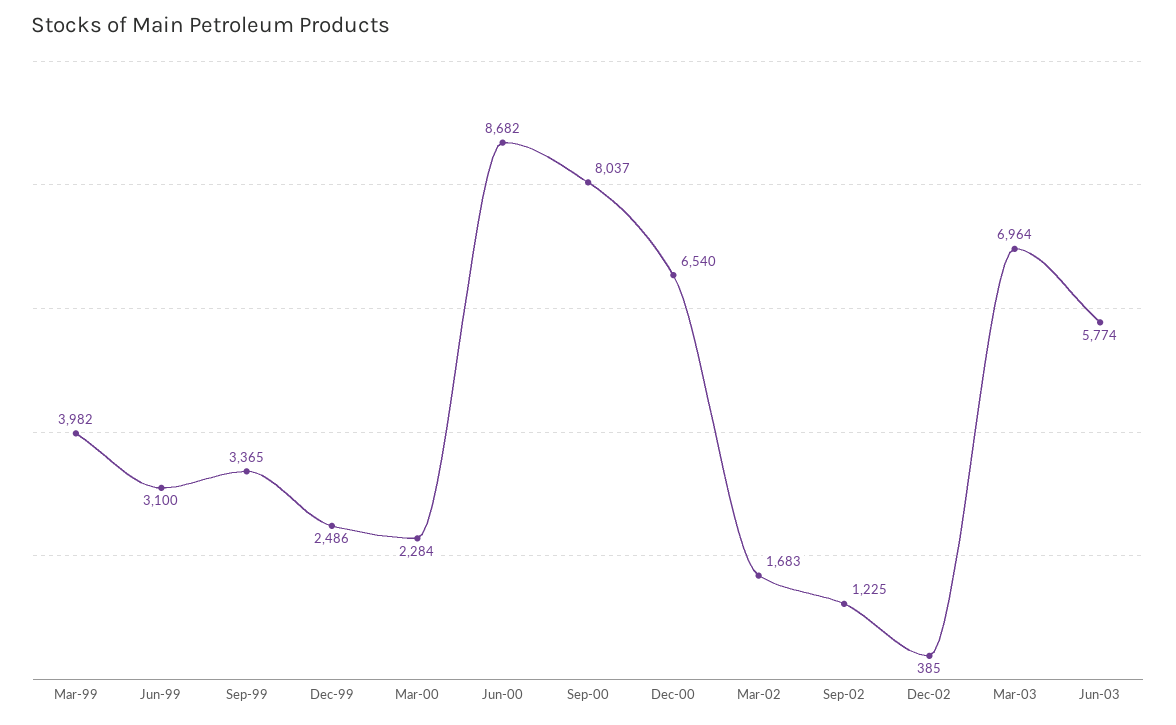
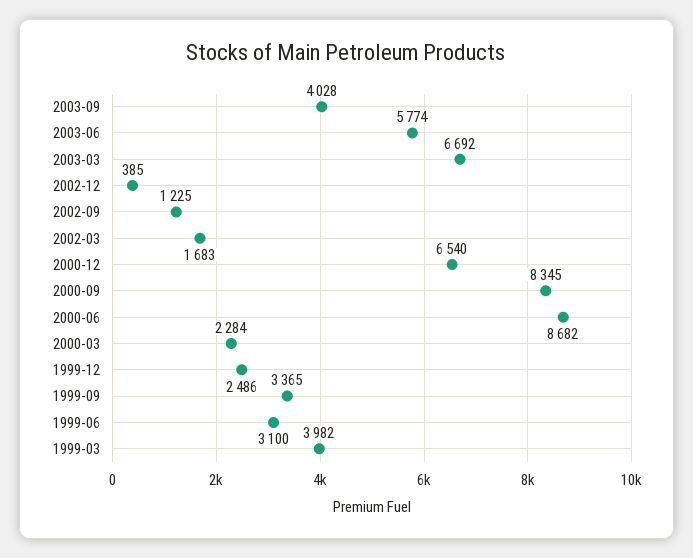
Sep-00: 8037 -> 8345
Mar-03: 6964 -> 6692
2003-09: none -> 4028

